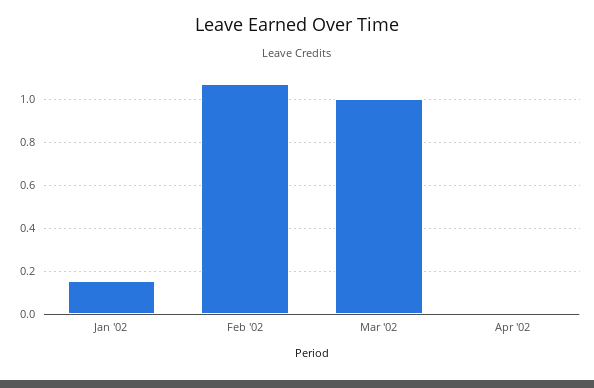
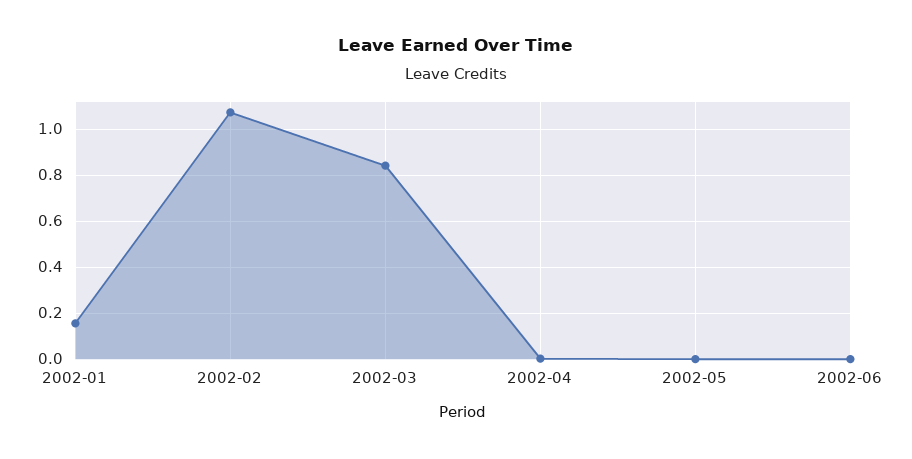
Mar '02: 1 -> 0.85
2002-05: none -> 0
2002-06: none -> 0

